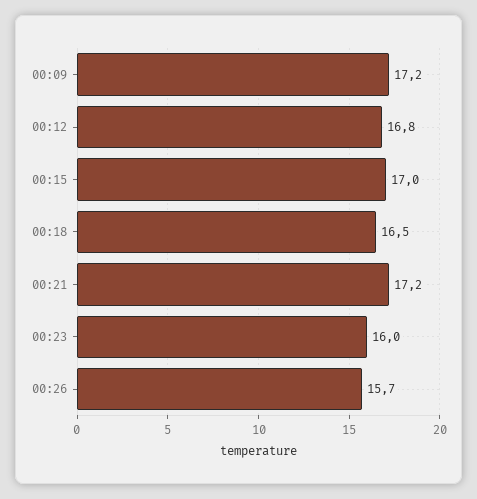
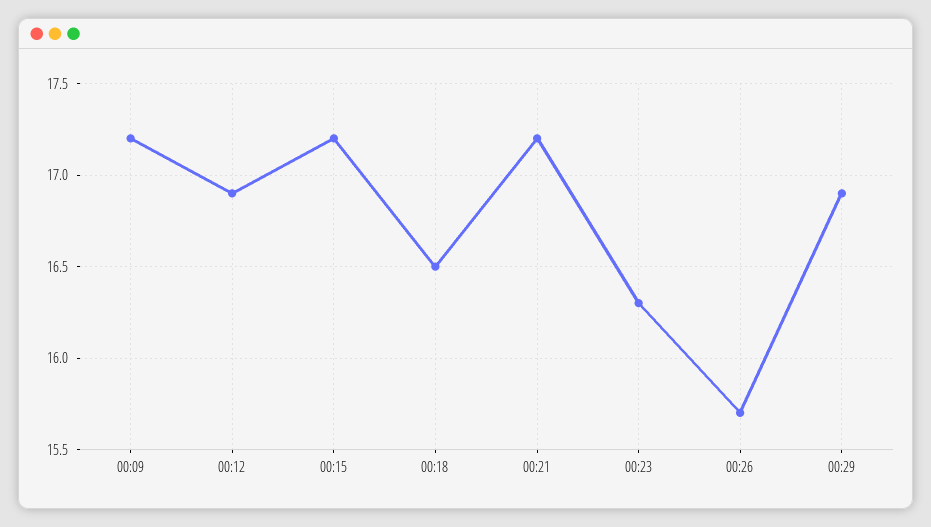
00:12: 16.8 -> 16.9
00:15: 17 -> 17.2
00:23: 16 -> 16.3
00:29: none -> 16.9

